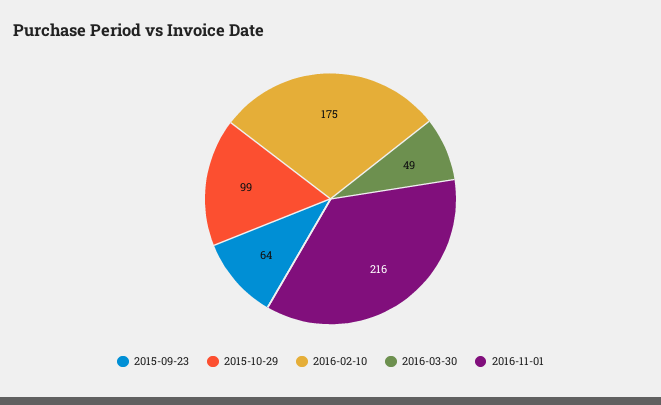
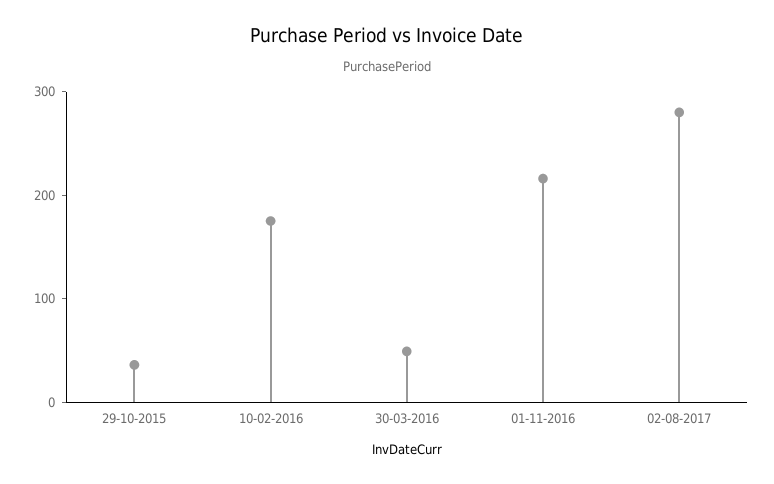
2015-09-23: 64 -> none
2015-10-29: 99 -> 40
02-08-2017: none -> 280

